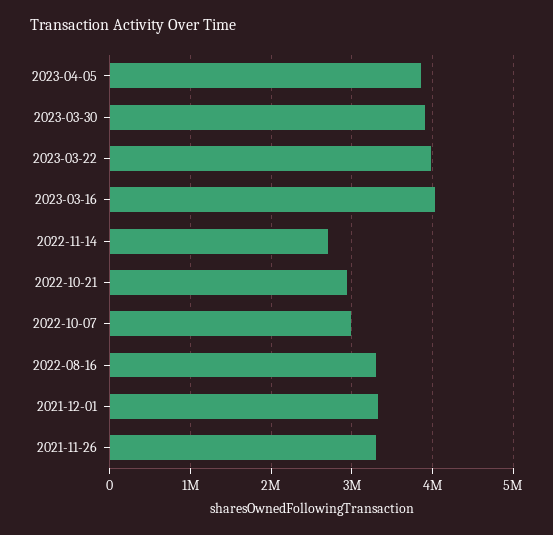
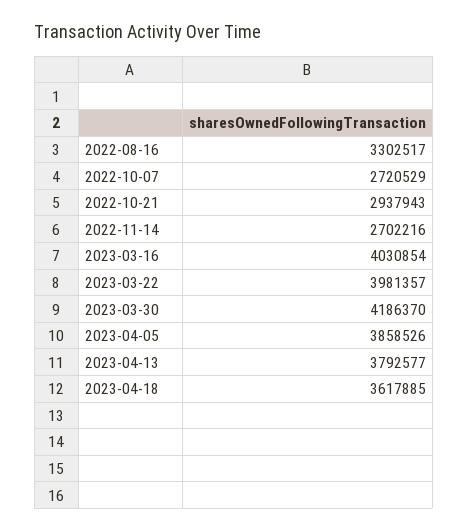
2023-03-30: 3900000 -> 4186370
2022-10-07: 3000000 -> 2720529
2021-12-01: 3300000 -> none
2021-11-26: 3300000 -> none
2023-04-13: none -> 3792577
2023-04-18: none -> 3617885

